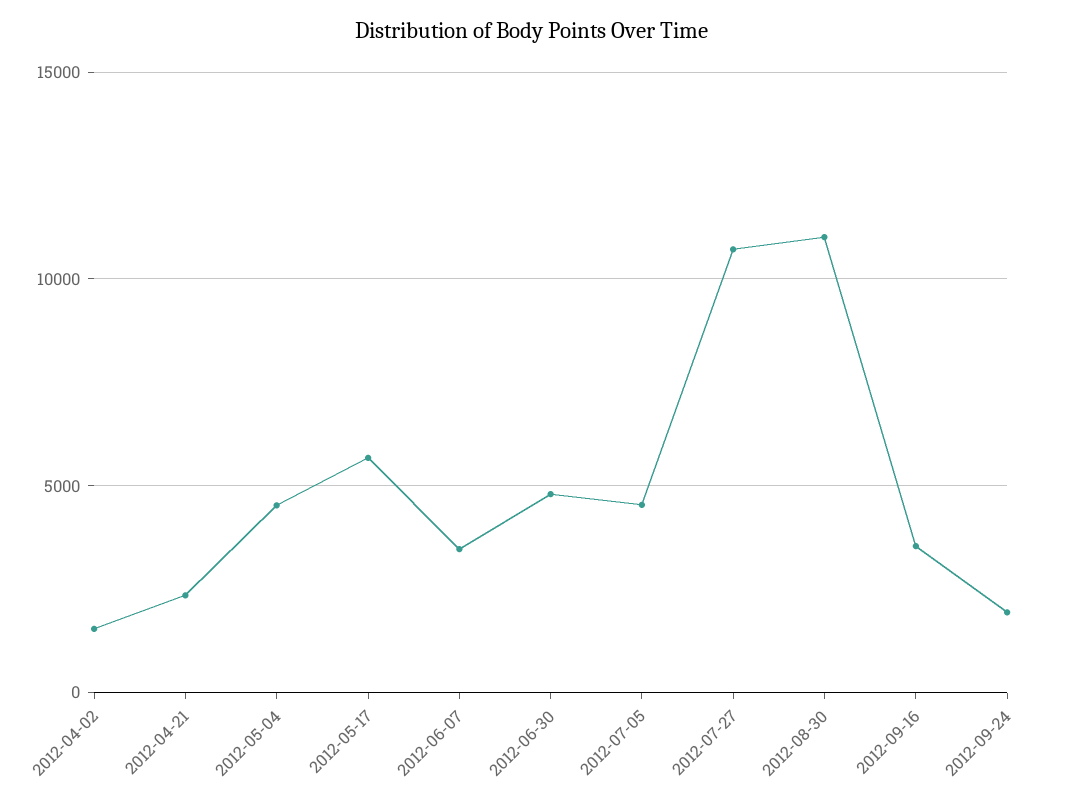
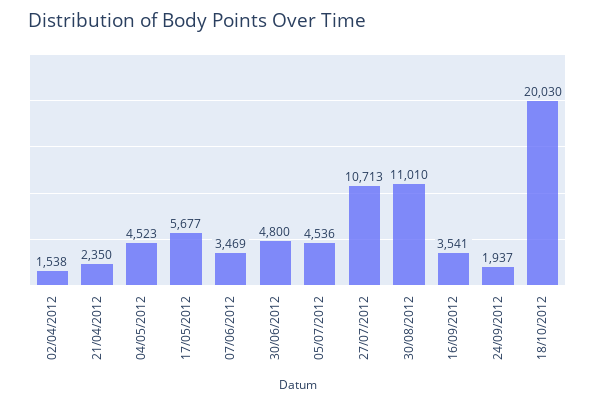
18/10/2012: none -> 20030

